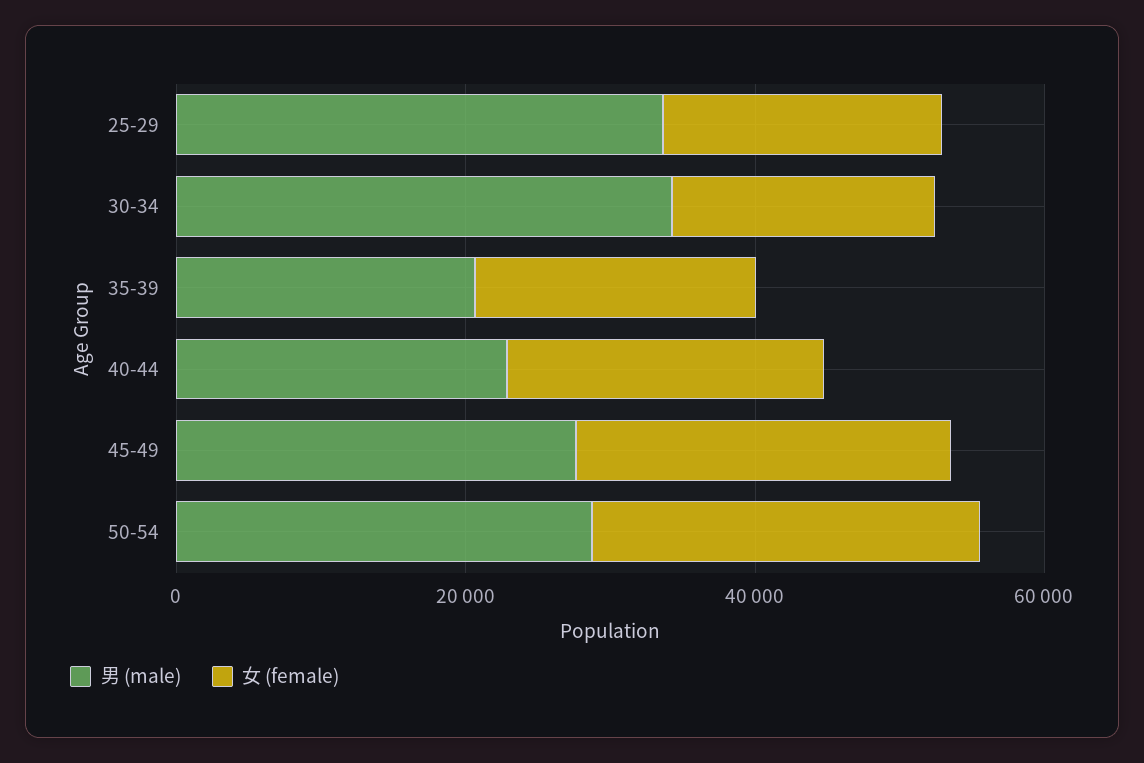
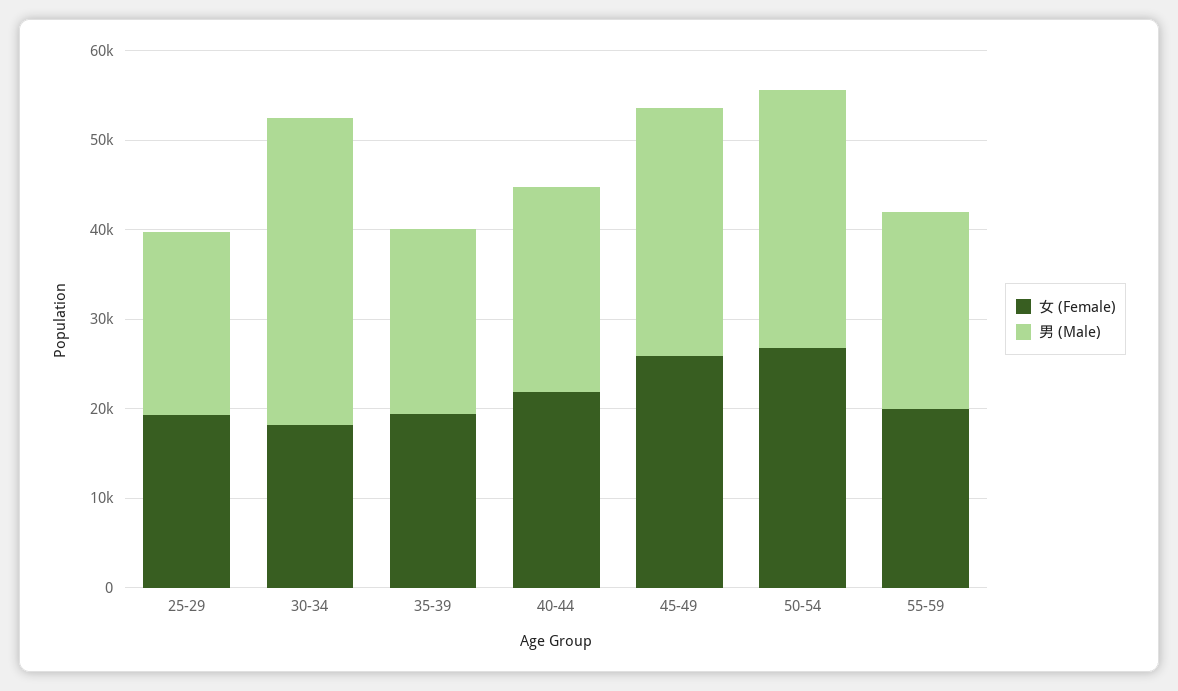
男 (male), 25-29: 35000 -> 20000
女 (female), 55-59: none -> 20000
男 (male), 55-59: none -> 22000

